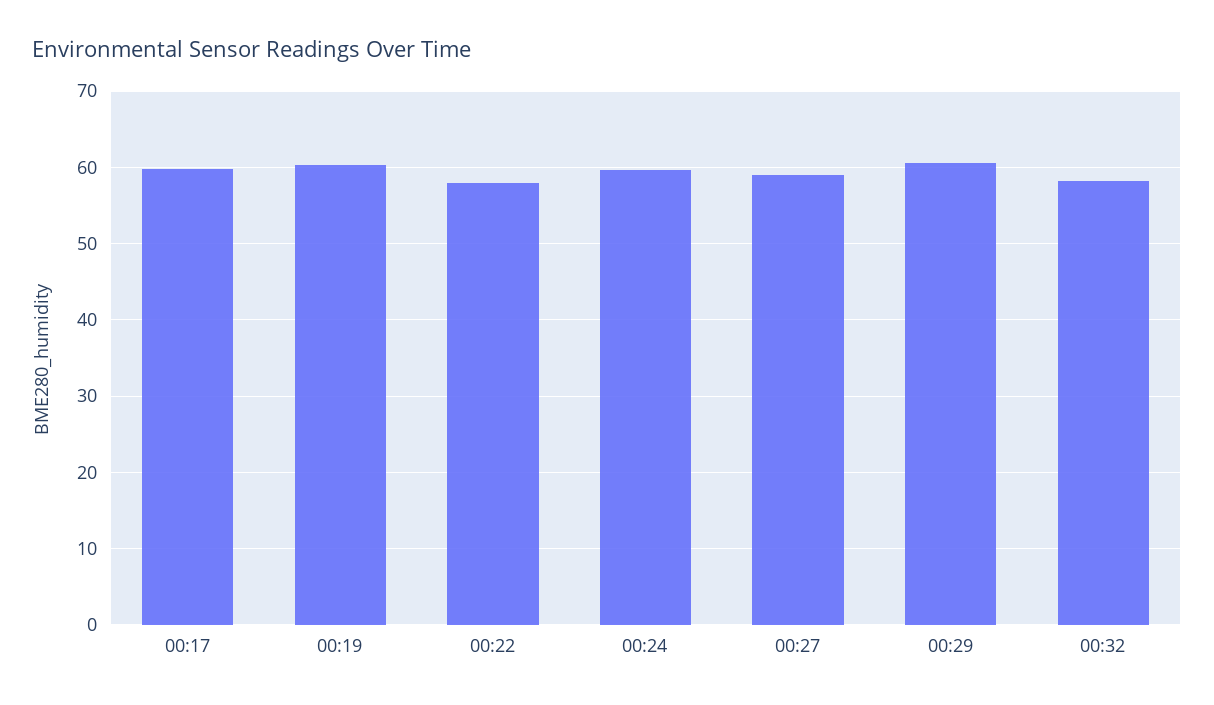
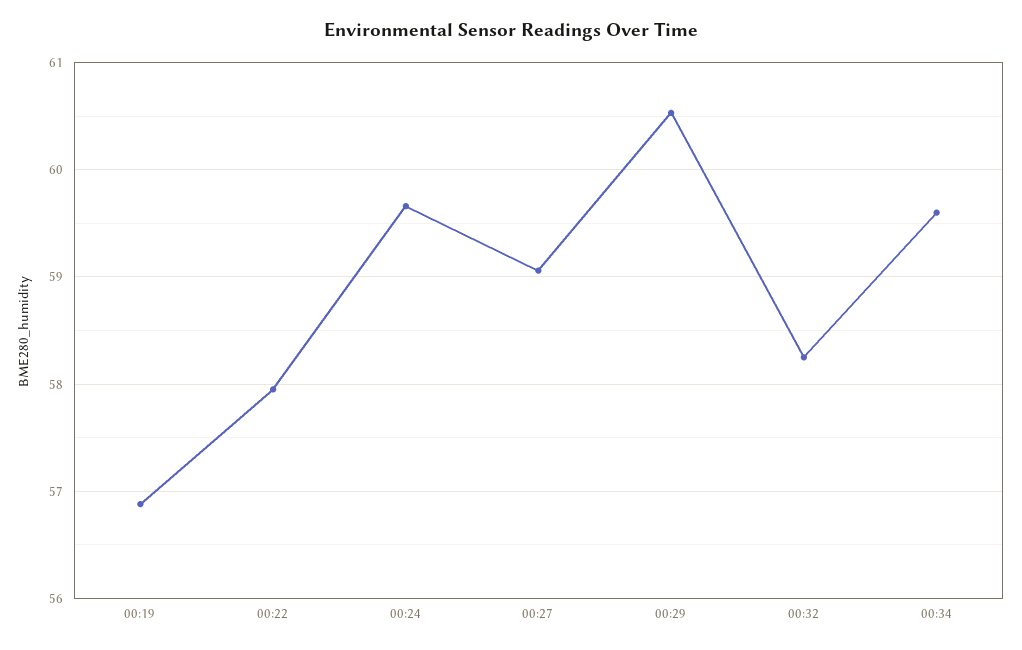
00:17: 60 -> none
00:19: 60 -> 56.9
00:34: none -> 59.6

